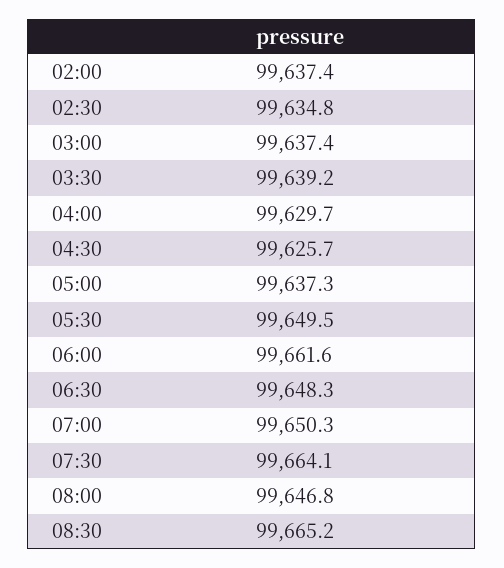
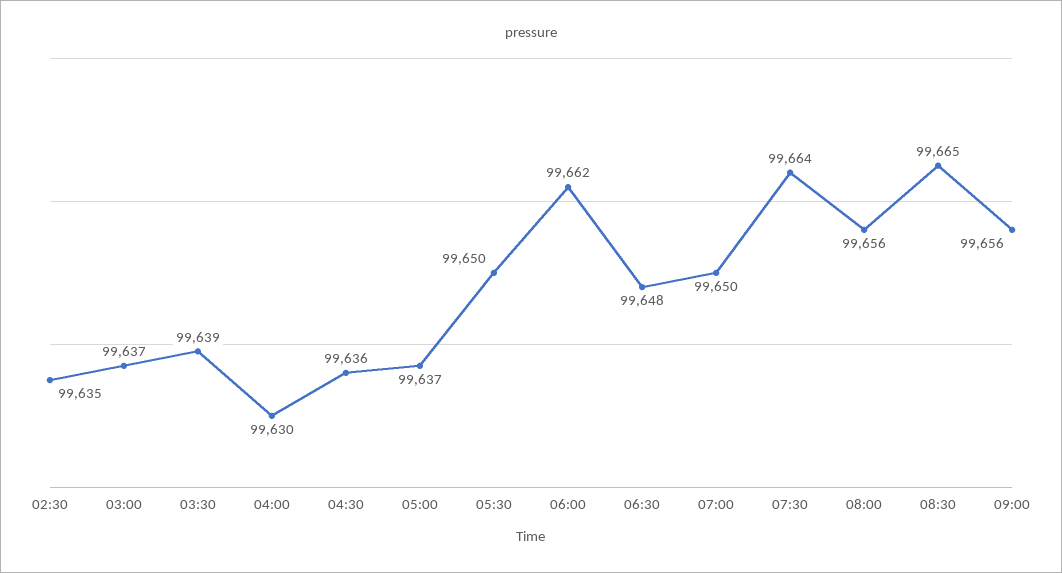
02:00: 99637.4 -> none
04:30: 99625.7 -> 99636
08:00: 99646.8 -> 99656
09:00: none -> 99656

